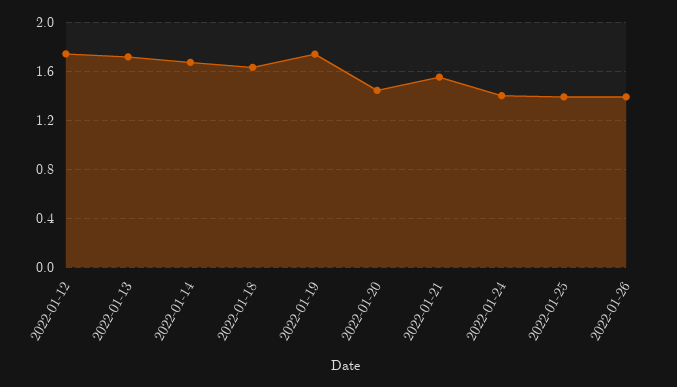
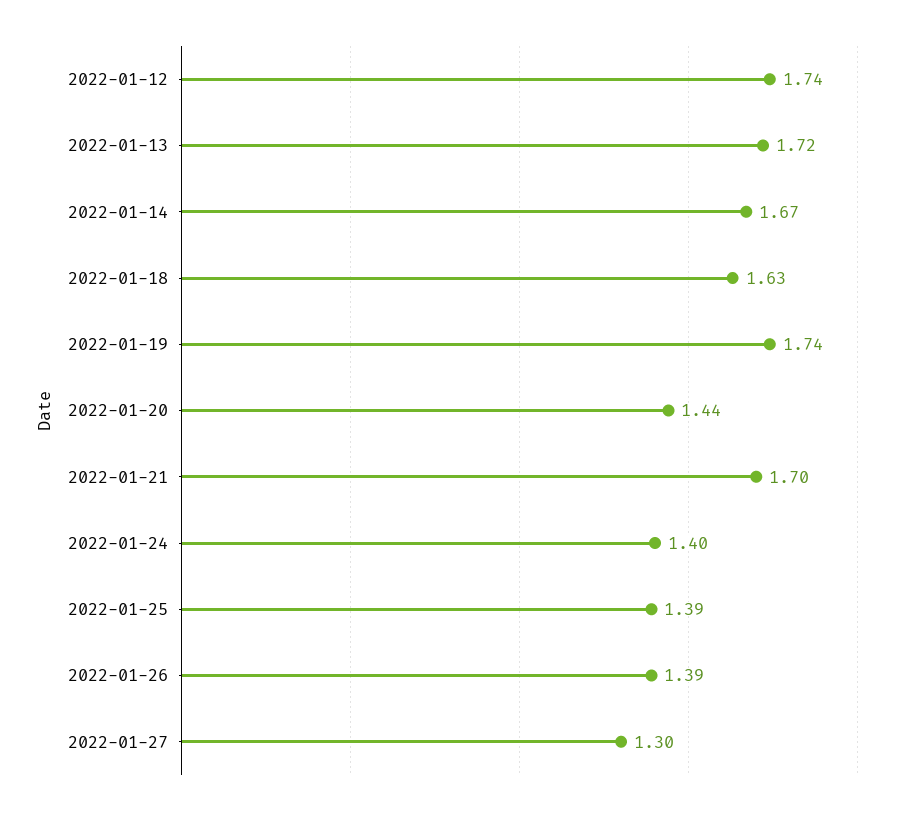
2022-01-21: 1.55 -> 1.7
2022-01-27: none -> 1.3

